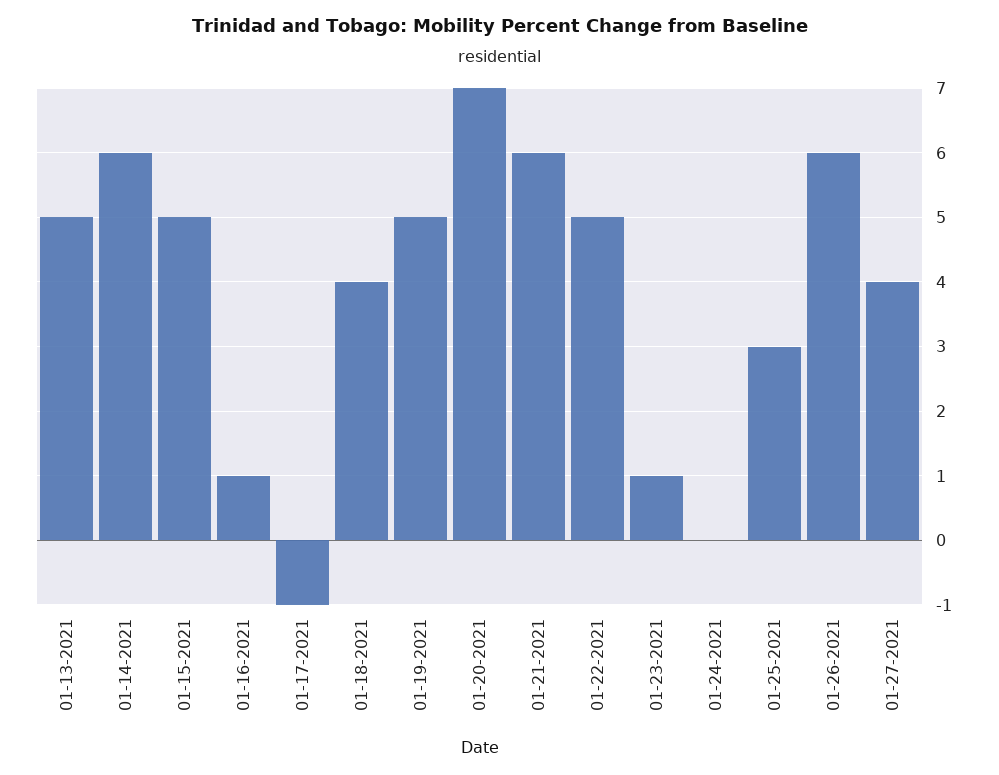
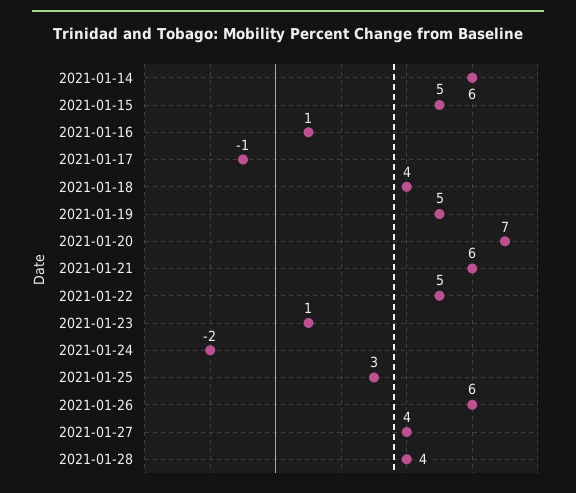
01-13-2021: 5 -> none
01-24-2021: 0 -> -2
2021-01-28: none -> 4

